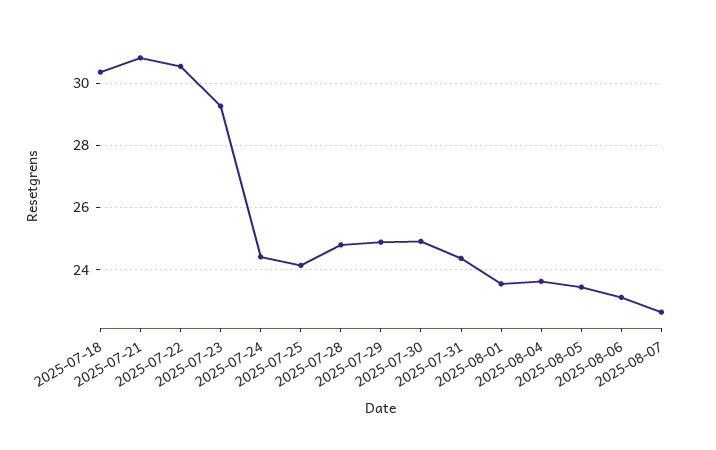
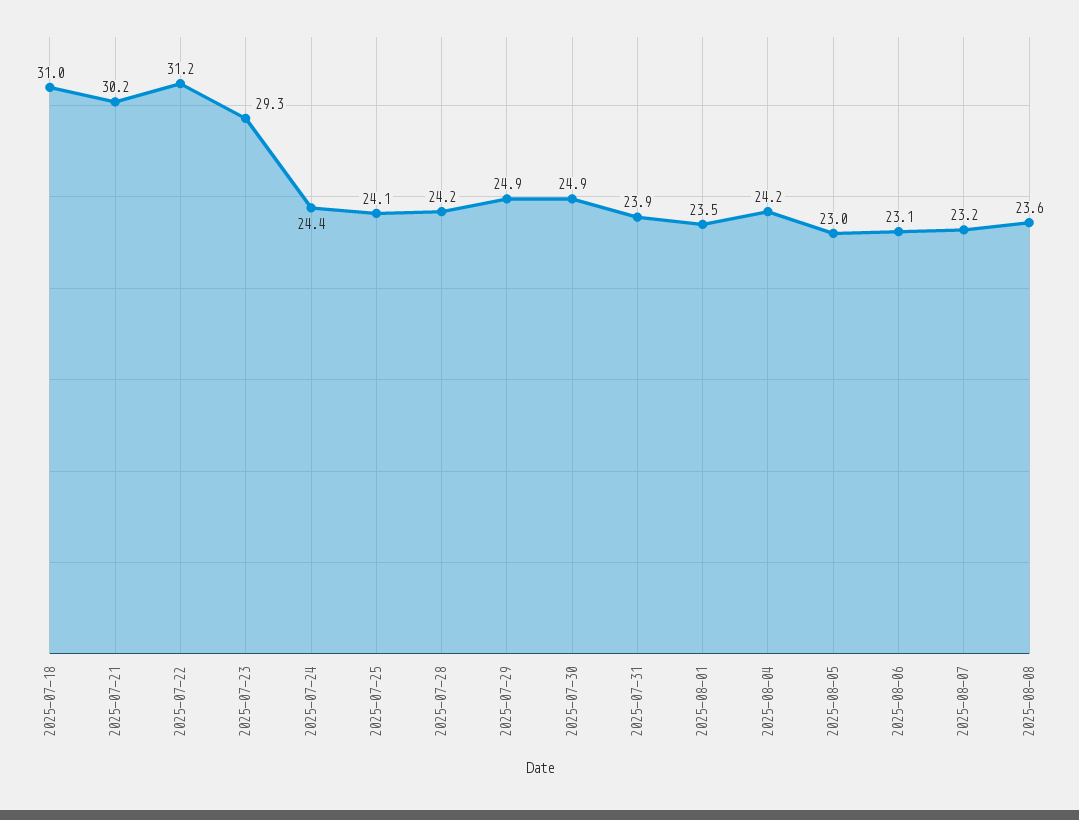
2025-07-18: 30.4 -> 31
2025-07-21: 30.8 -> 30.2
2025-07-22: 30.6 -> 31.2
2025-07-28: 24.8 -> 24.2
2025-07-31: 24.4 -> 23.9
2025-08-04: 23.6 -> 24.2
2025-08-05: 23.4 -> 23
2025-08-07: 22.6 -> 23.2
2025-08-08: none -> 23.6

